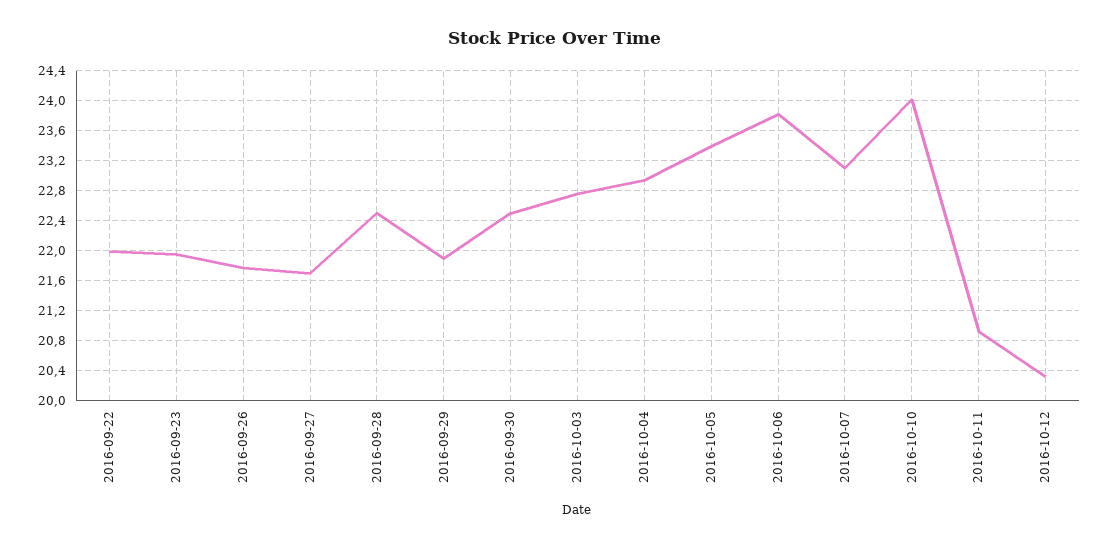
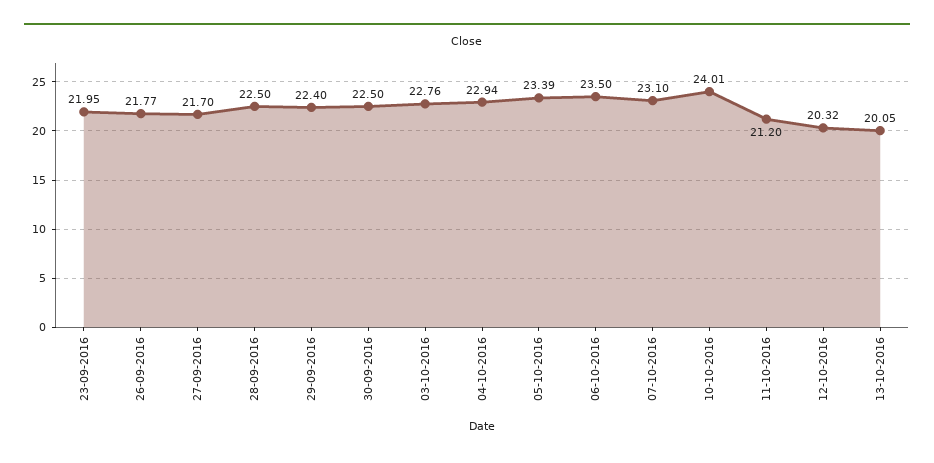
2016-09-22: 22 -> none
2016-09-29: 21.9 -> 22.4
2016-10-06: 23.8 -> 23.5
2016-10-11: 20.9 -> 21.2
13-10-2016: none -> 20.05

